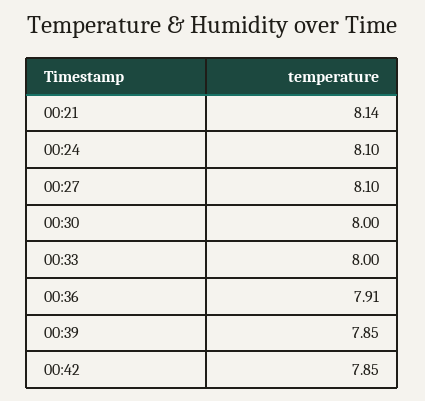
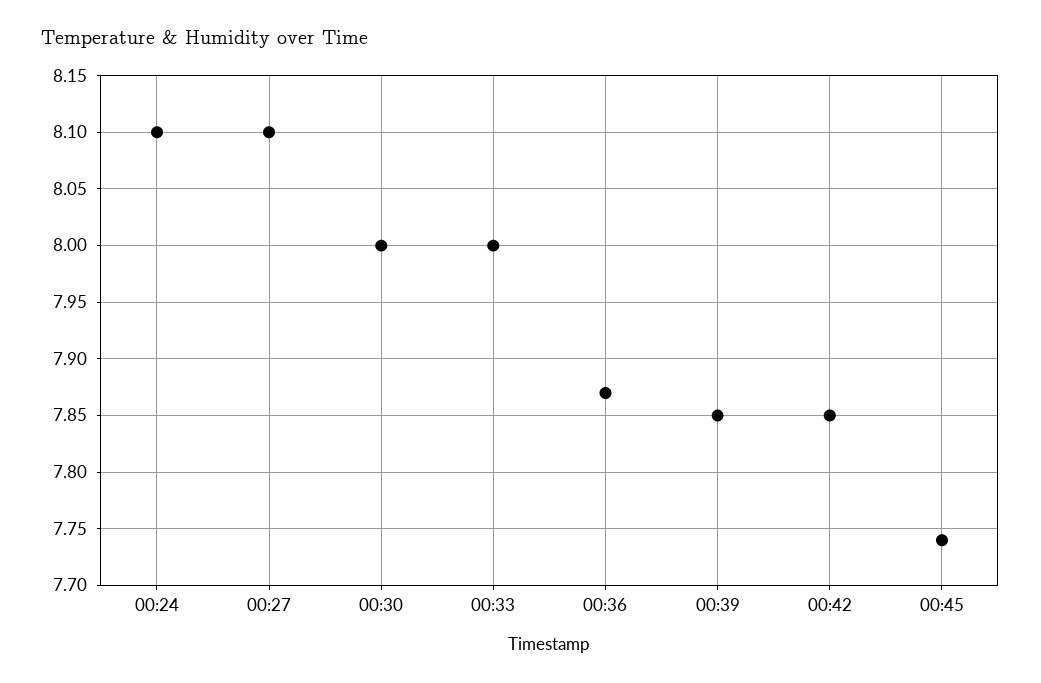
00:21: 8.14 -> none
00:36: 7.91 -> 7.87
00:45: none -> 7.74

